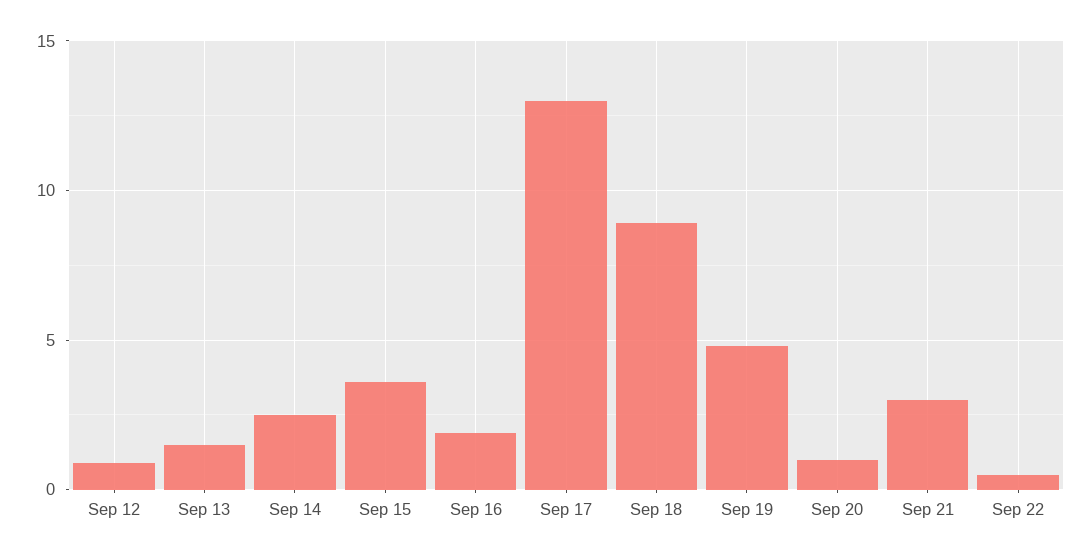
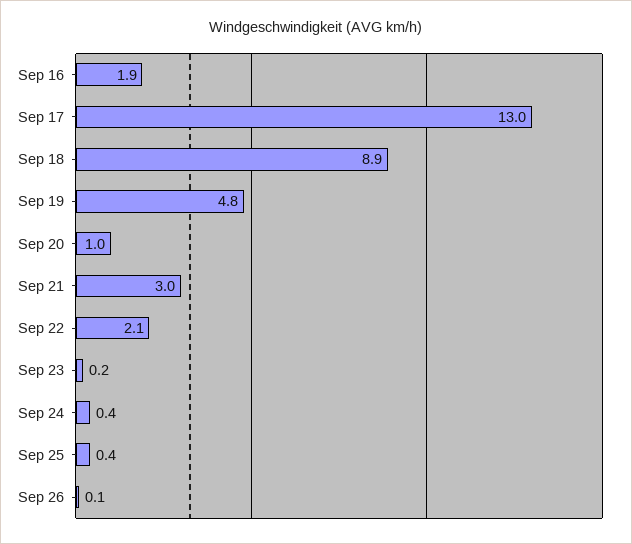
Sep 12: 1 -> none
Sep 13: 1.5 -> none
Sep 14: 2.5 -> none
Sep 15: 3.5 -> none
Sep 22: 0.5 -> 2.1
Sep 23: none -> 0.2
Sep 24: none -> 0.4
Sep 25: none -> 0.4
Sep 26: none -> 0.1

